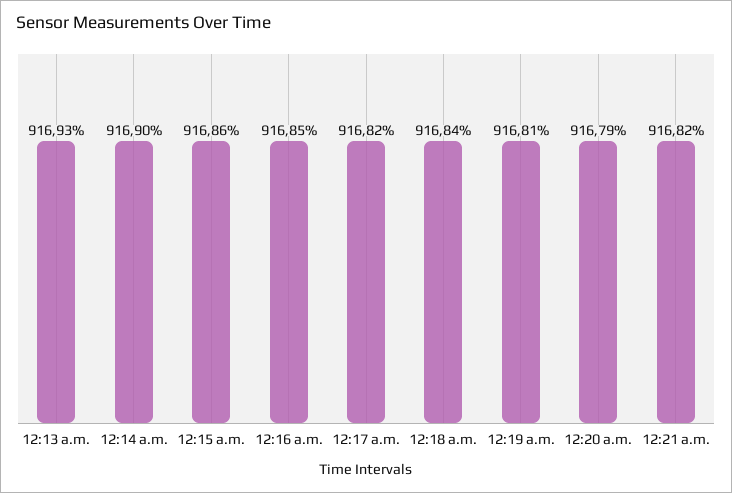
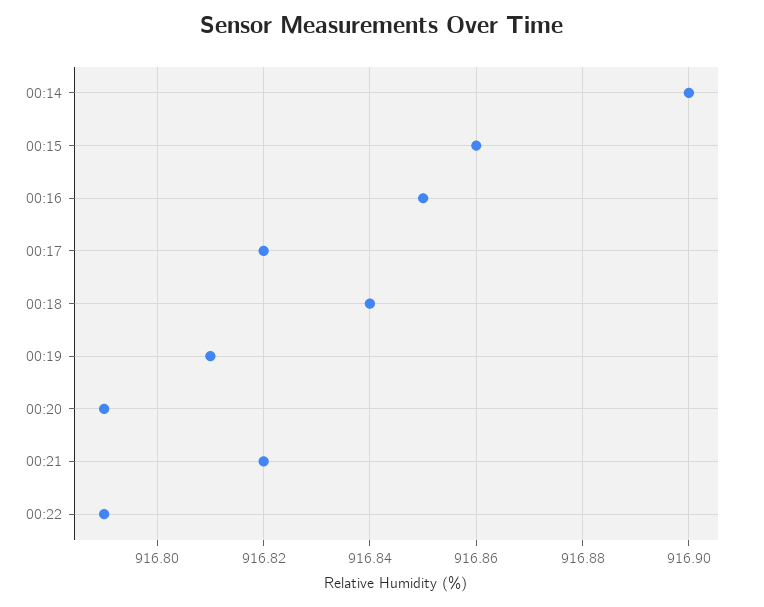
12:13 a.m.: 916.93 -> none
00:22: none -> 916.79

